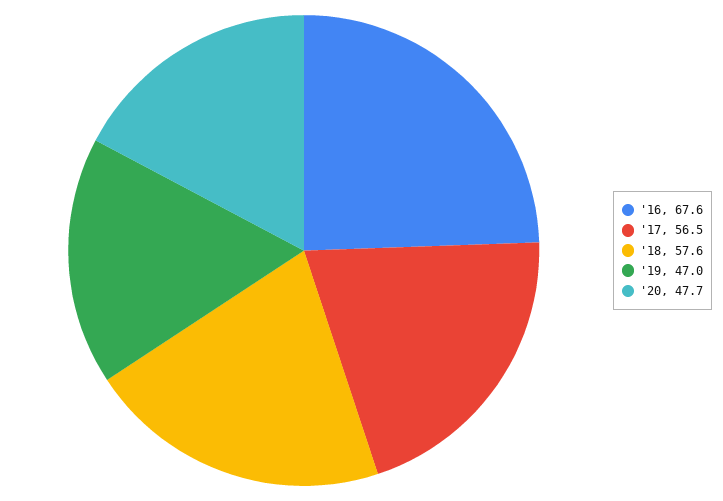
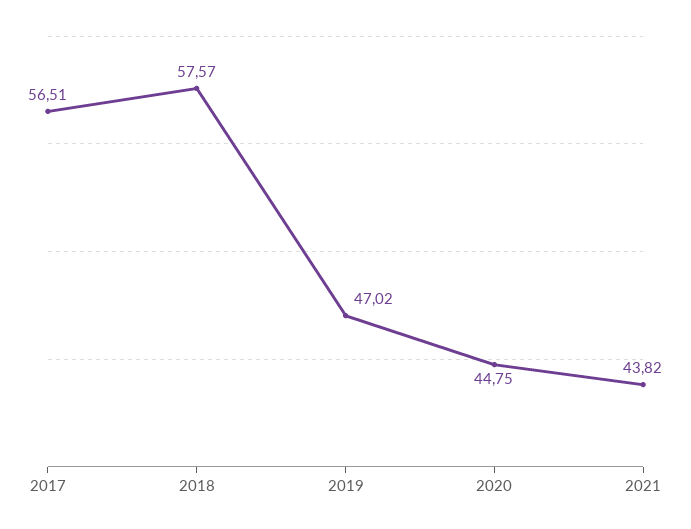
'16: 67.6 -> none
'20: 47.7 -> 44.75
2021: none -> 43.82

